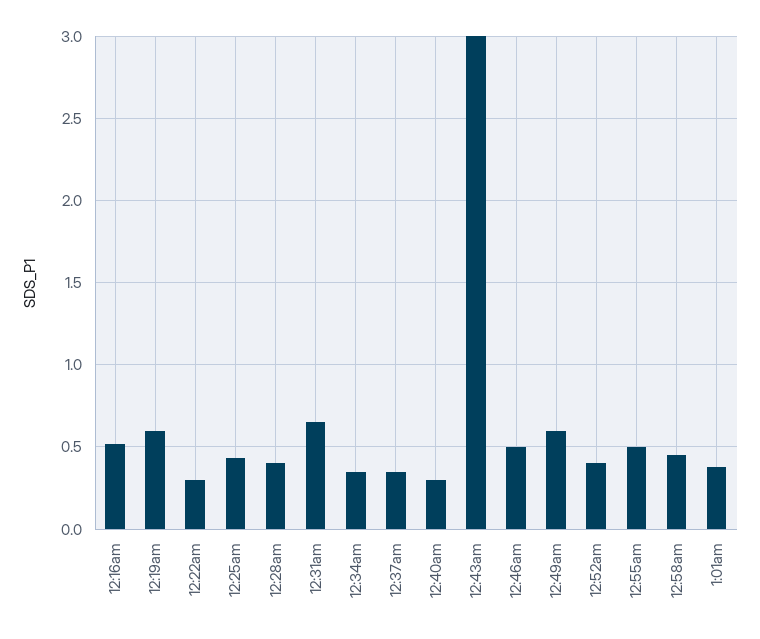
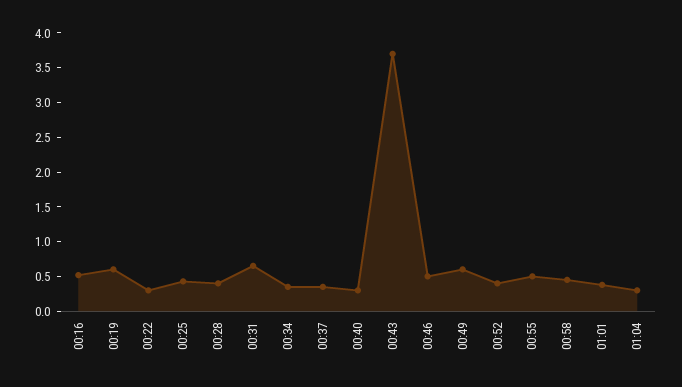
12:43am: 3 -> 3.75
01:04: none -> 0.25

